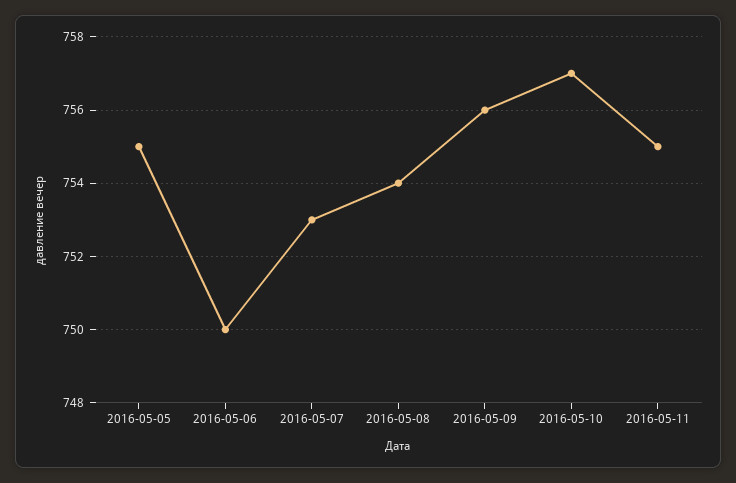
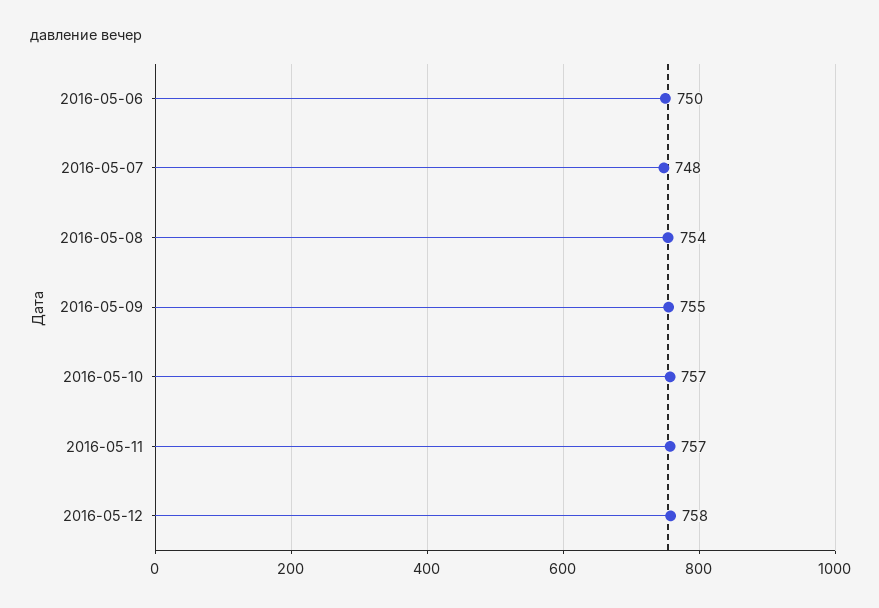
2016-05-05: 755 -> none
2016-05-07: 753 -> 748
2016-05-09: 756 -> 755
2016-05-11: 755 -> 757
2016-05-12: none -> 758

